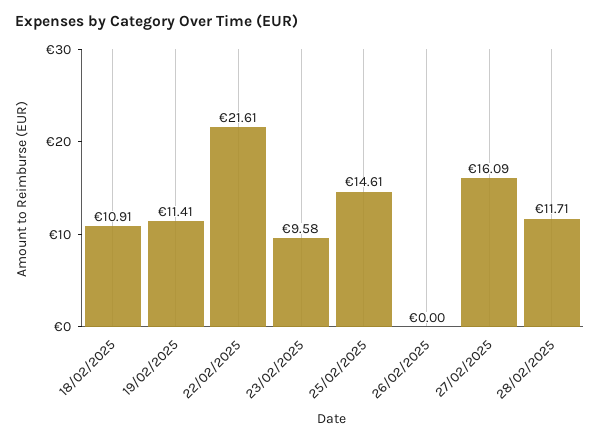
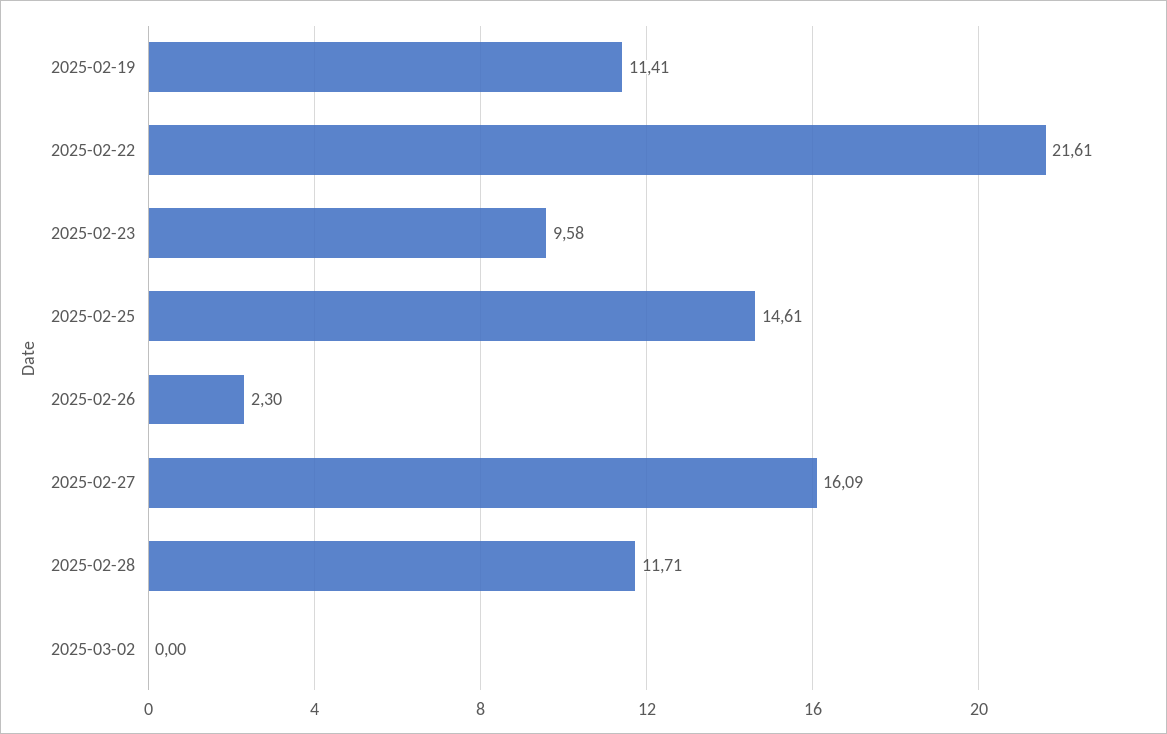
18/02/2025: 10.91 -> none
26/02/2025: 0 -> 2.3
2025-03-02: none -> 0

